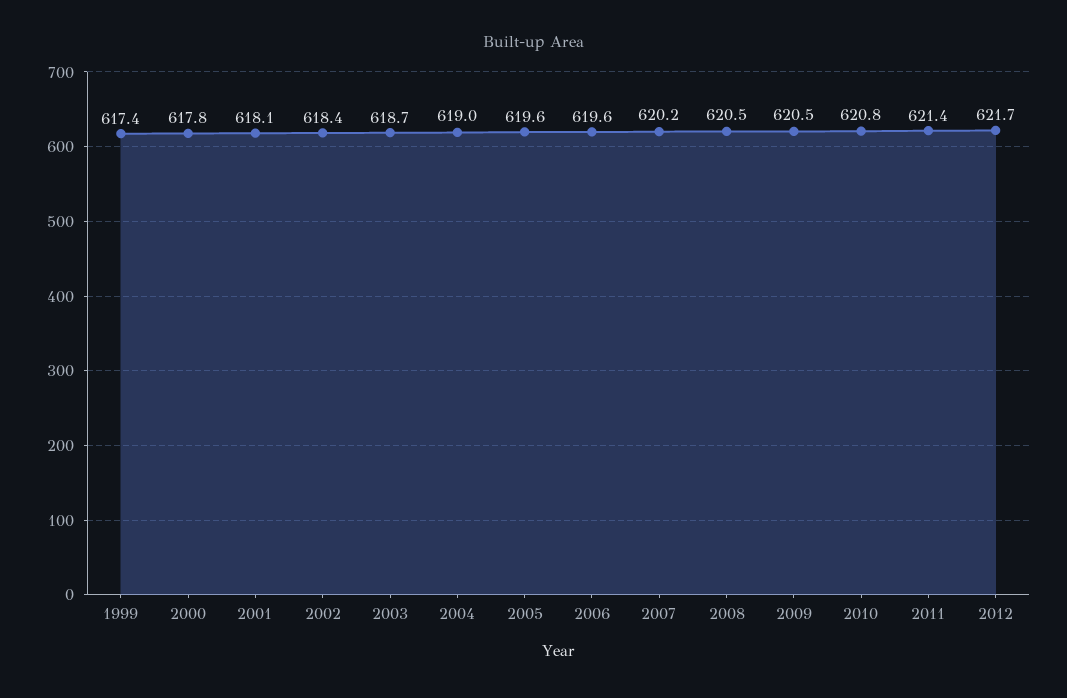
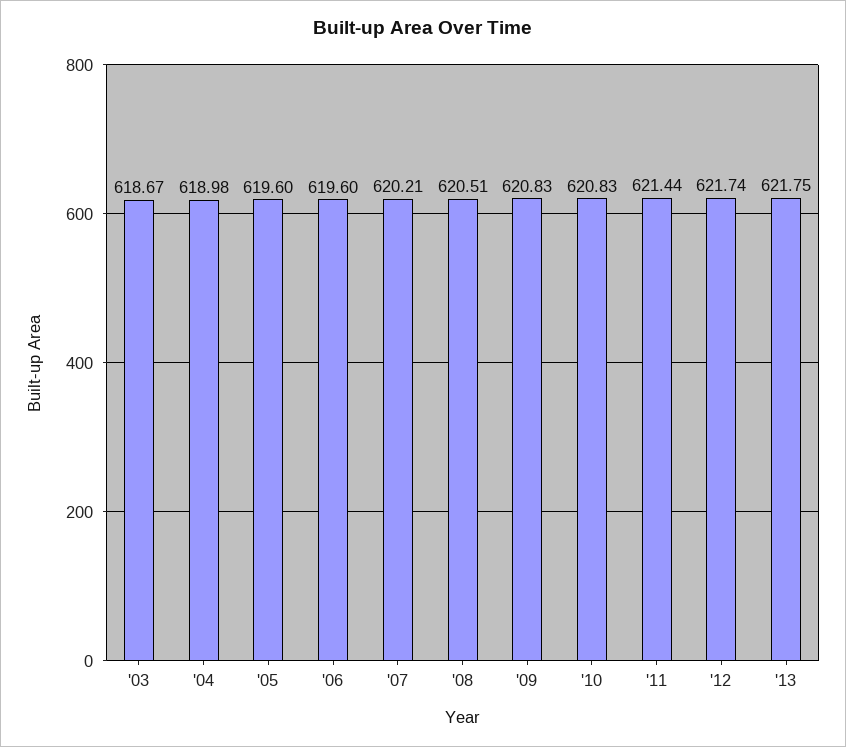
1999: 617.4 -> none
2000: 617.8 -> none
2001: 618.1 -> none
2002: 618.4 -> none
2009: 620.5 -> 620.83
'13: none -> 621.75

